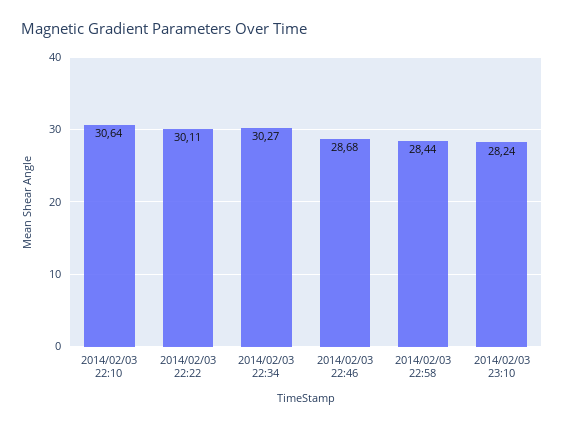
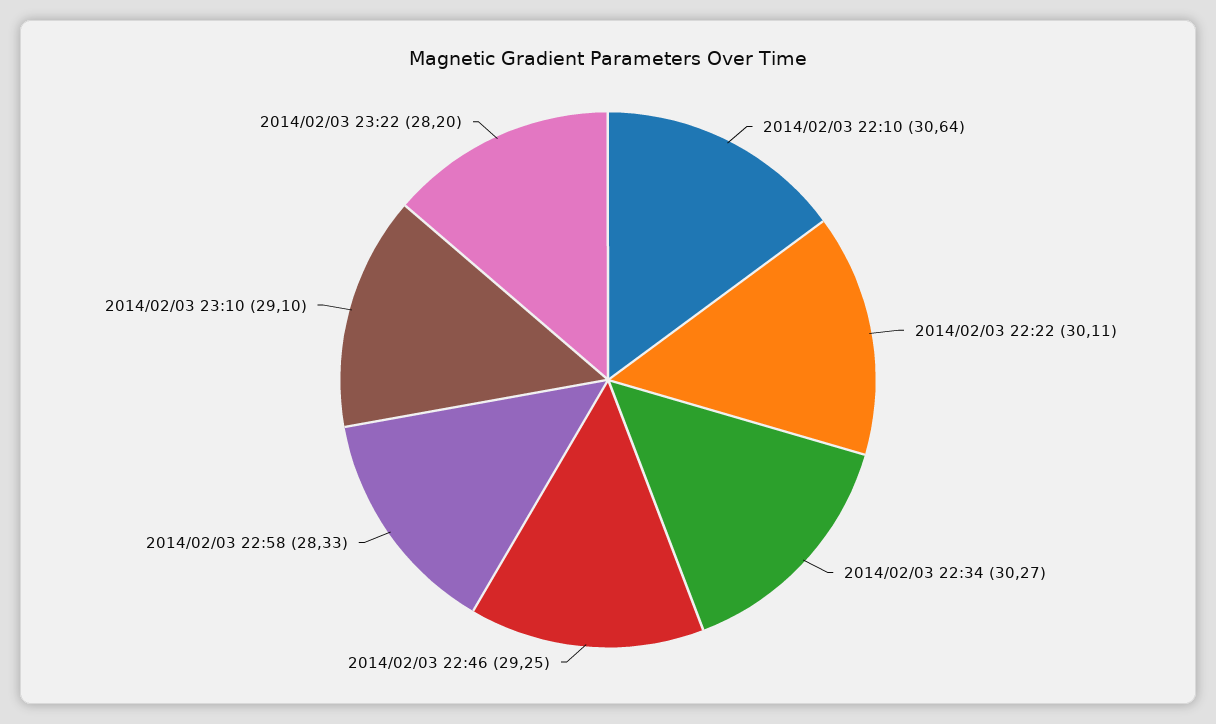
2014/02/03 22:46: 28.68 -> 29.25
2014/02/03 22:58: 28.44 -> 28.33
2014/02/03 23:10: 28.24 -> 29.1
2014/02/03 23:22: none -> 28.2

